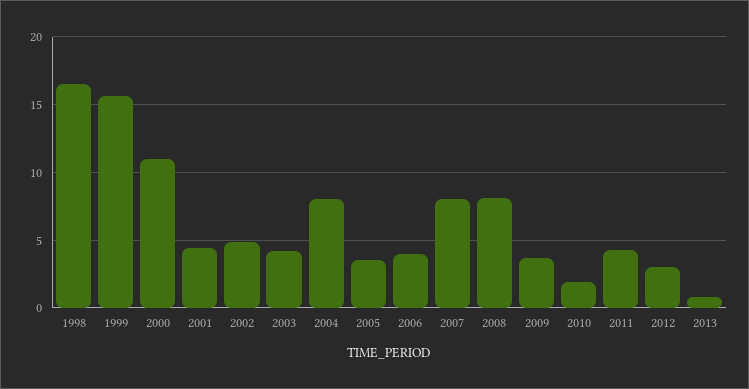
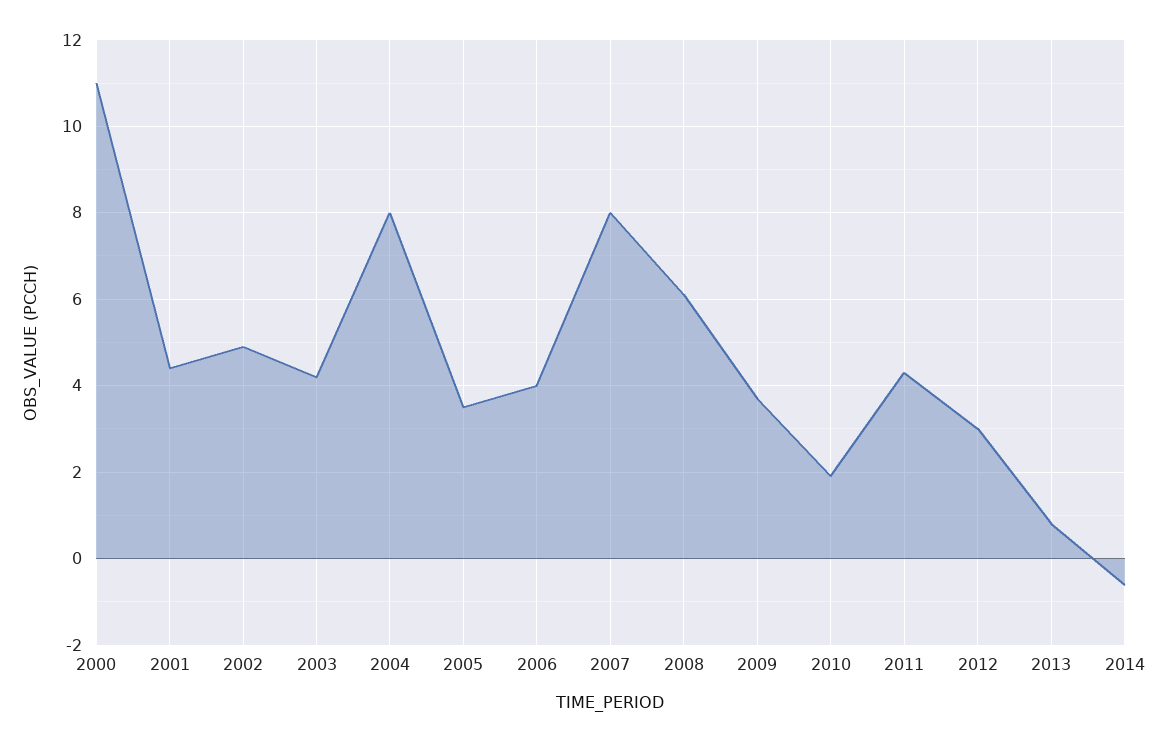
1998: 16.5 -> none
1999: 15.5 -> none
2008: 8 -> 6
2014: none -> -0.5

